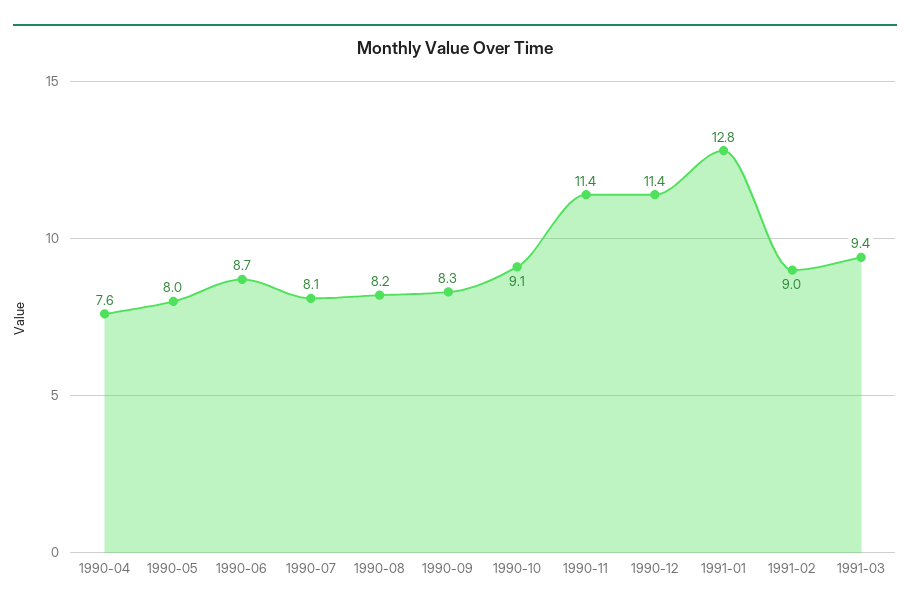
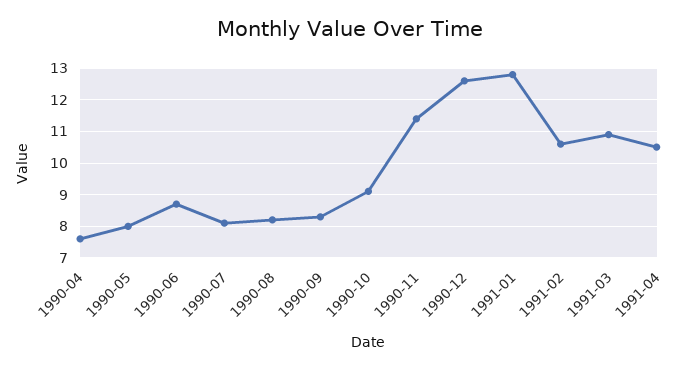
1990-12: 11.4 -> 12.5
1991-02: 9 -> 10.5
1991-03: 9.4 -> 11
1991-04: none -> 10.5

